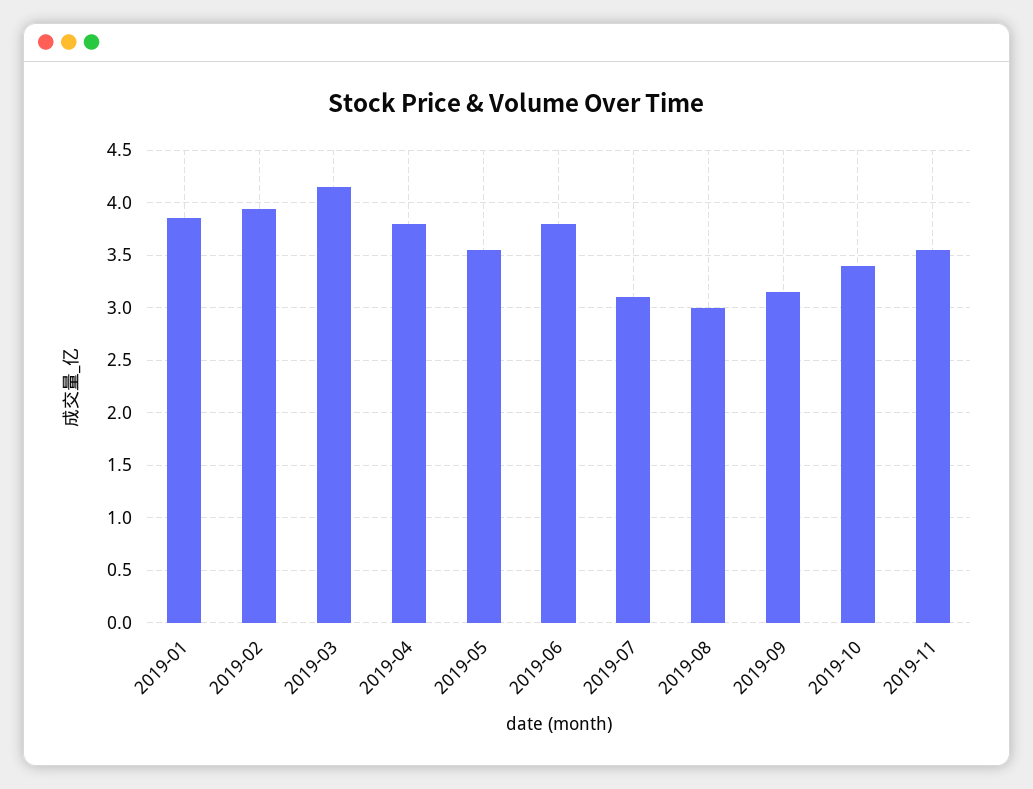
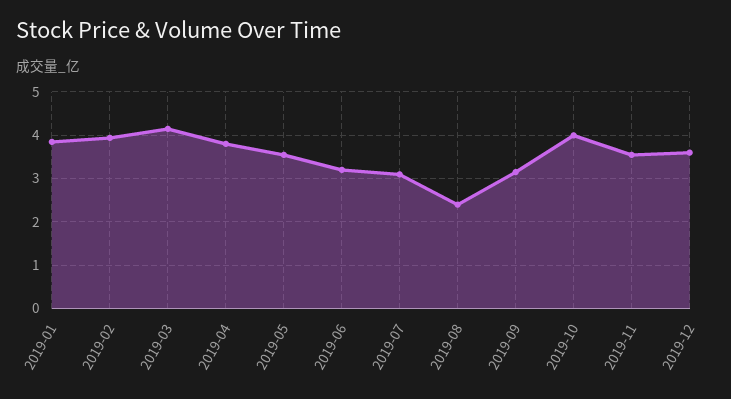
2019-06: 3.8 -> 3.2
2019-08: 3 -> 2.4
2019-10: 3.4 -> 4
2019-12: none -> 3.6

